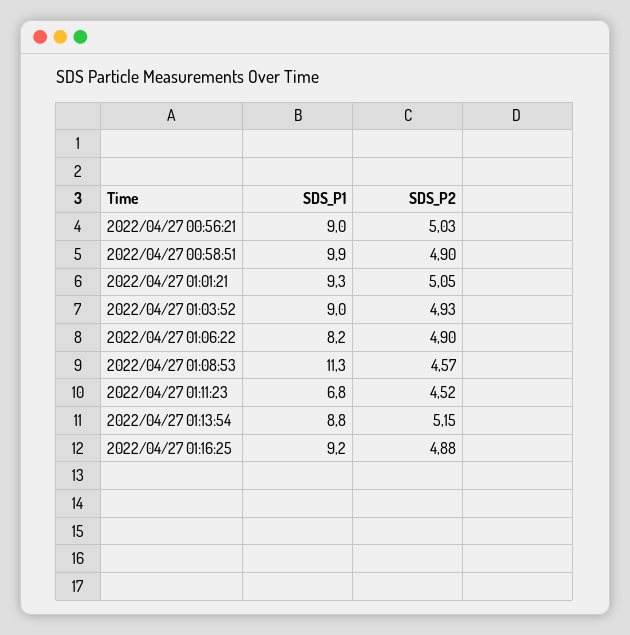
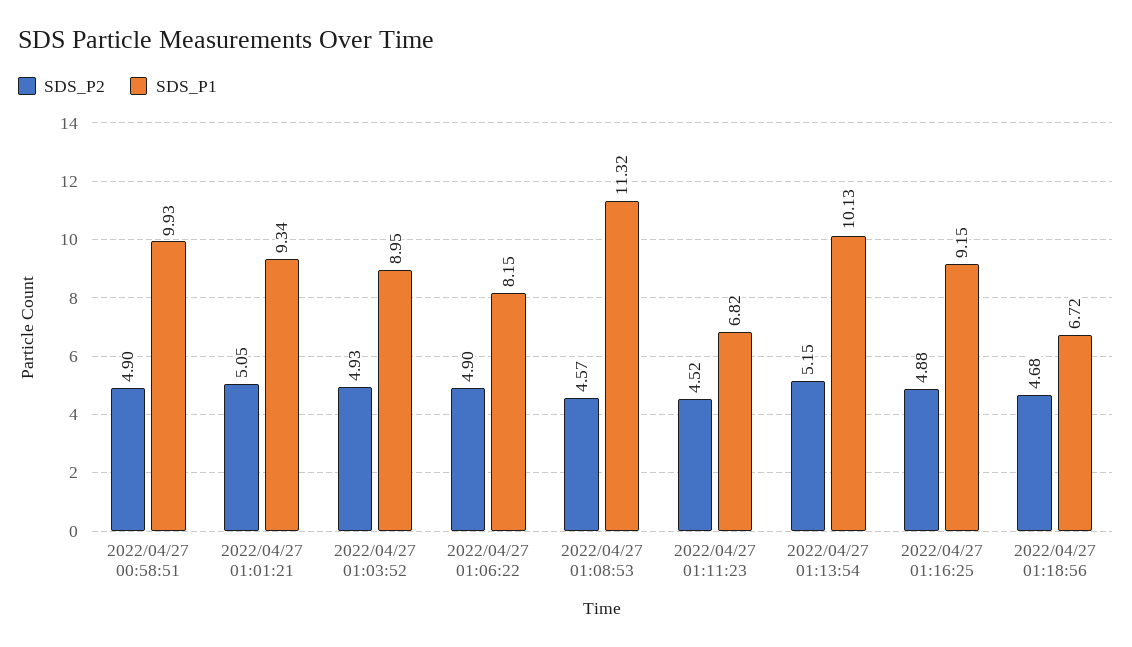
SDS_P1, 2022/04/27 00:56:21: 9 -> none
SDS_P2, 2022/04/27 00:56:21: 5.03 -> none
SDS_P1, 2022/04/27 01:13:54: 8.8 -> 10.13
SDS_P2, 2022/04/27 01:18:56: none -> 4.68
SDS_P1, 2022/04/27 01:18:56: none -> 6.72

